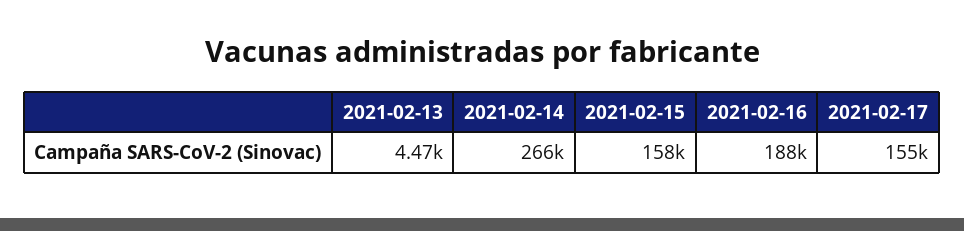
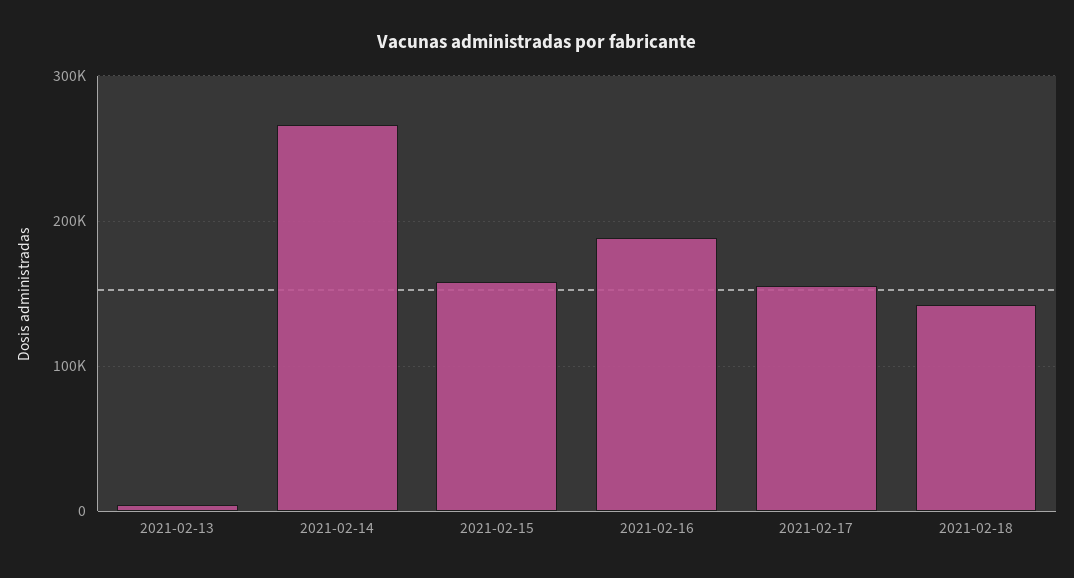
2021-02-18: none -> 140000

